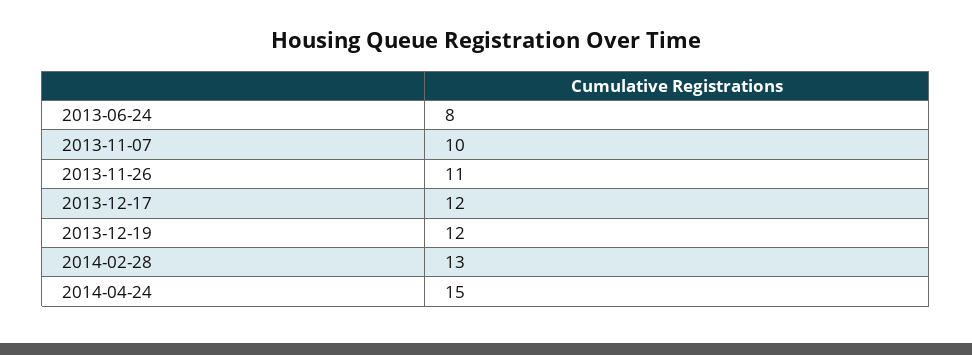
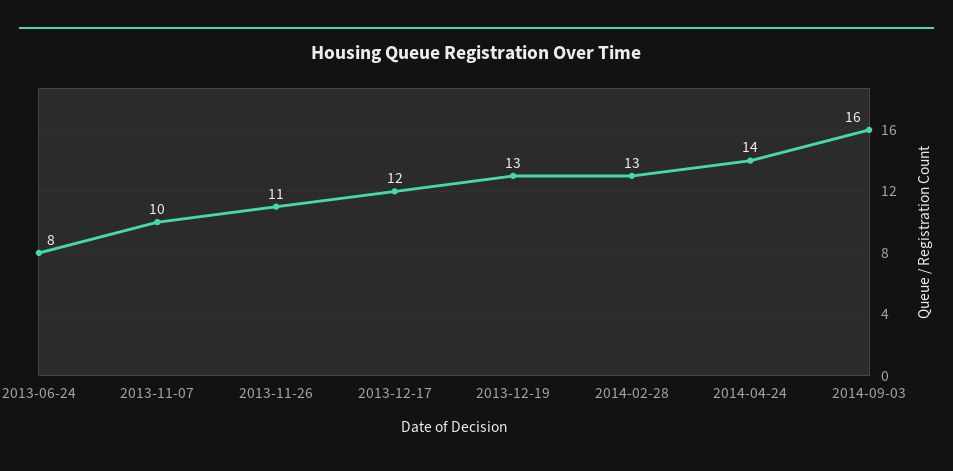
2013-12-19: 12 -> 13
2014-04-24: 15 -> 14
2014-09-03: none -> 16

